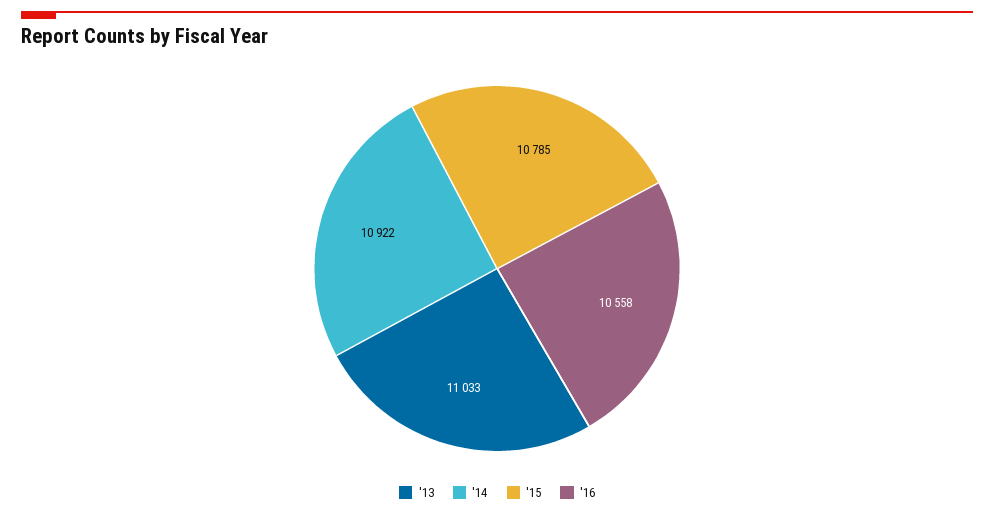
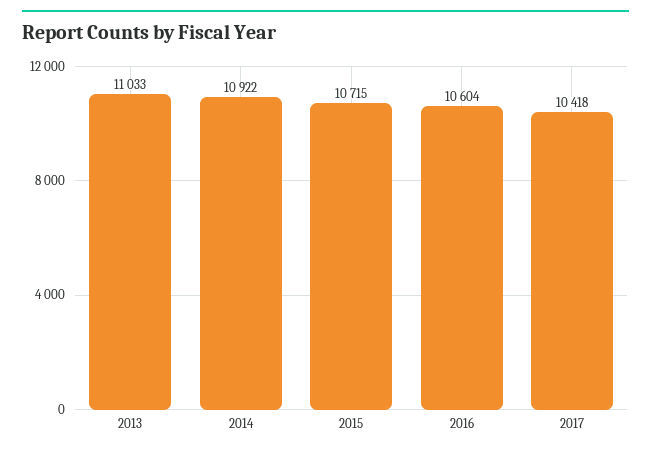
'15: 10785 -> 10715
'16: 10558 -> 10604
2017: none -> 10418

